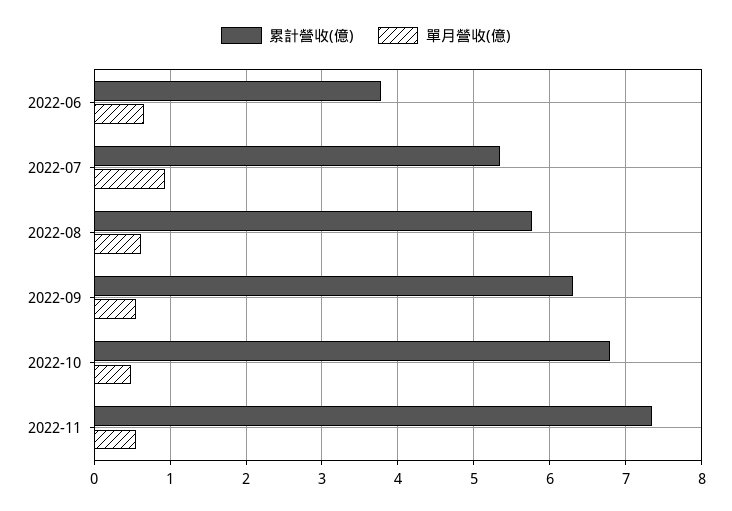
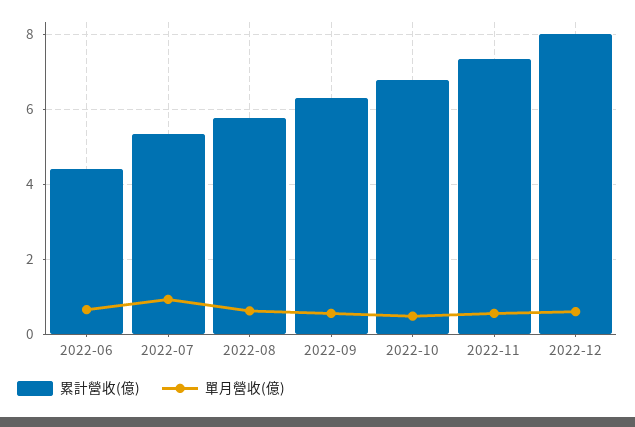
累計營收(億), 2022-06: 3.8 -> 4.4
累計營收(億), 2022-12: none -> 8
單月營收(億), 2022-12: none -> 0.6

